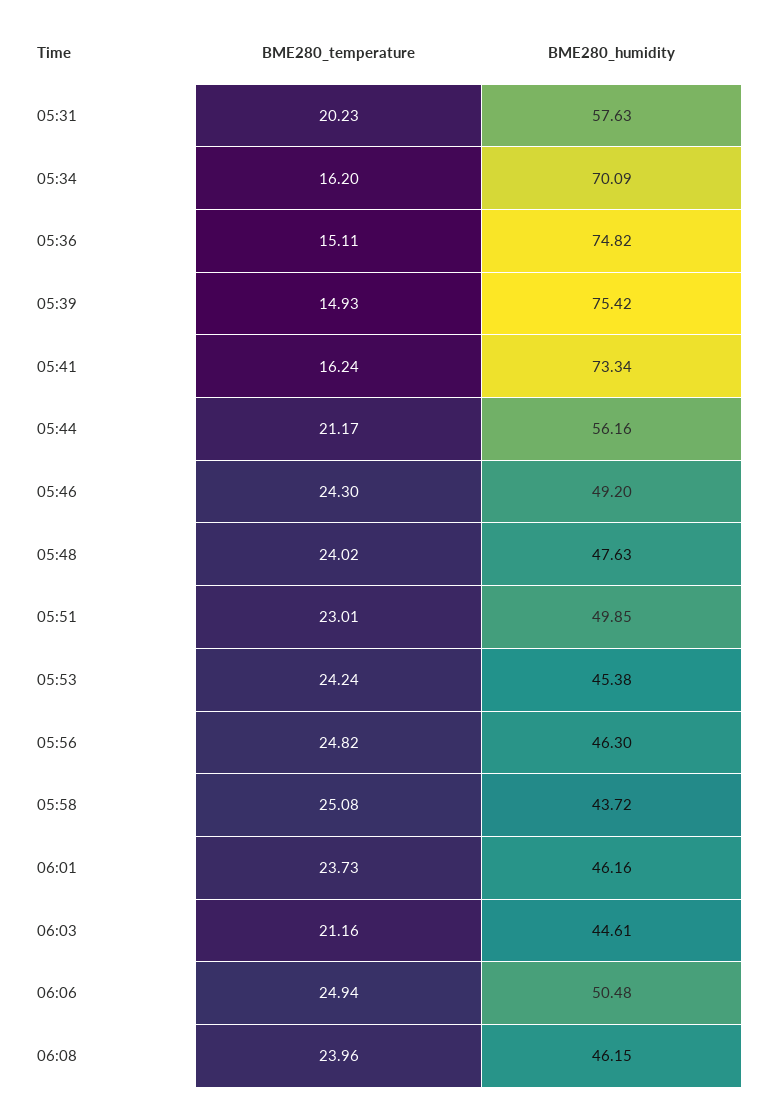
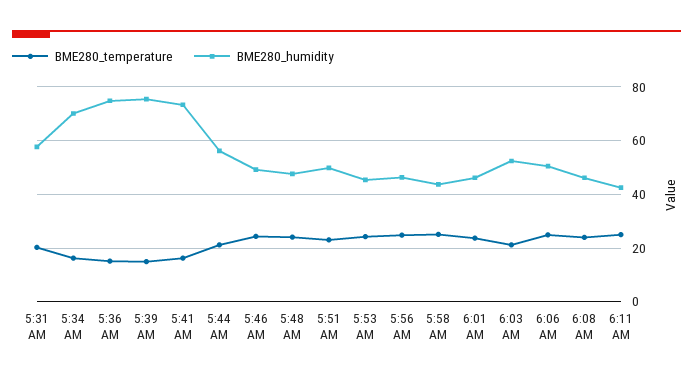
BME280_humidity, 06:03: 44.61 -> 52.5
BME280_temperature, 6:11 AM: none -> 25
BME280_humidity, 6:11 AM: none -> 42.5

